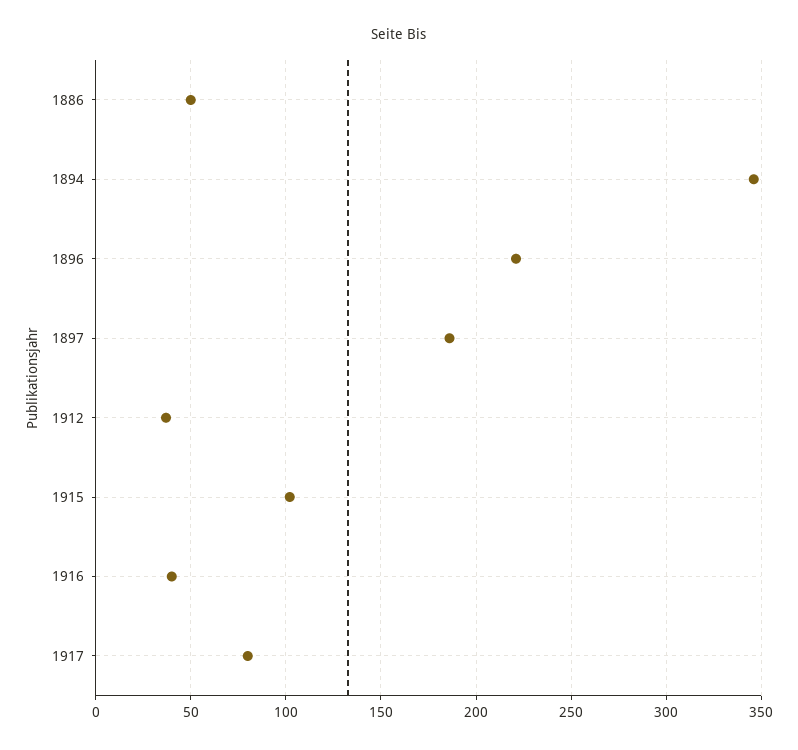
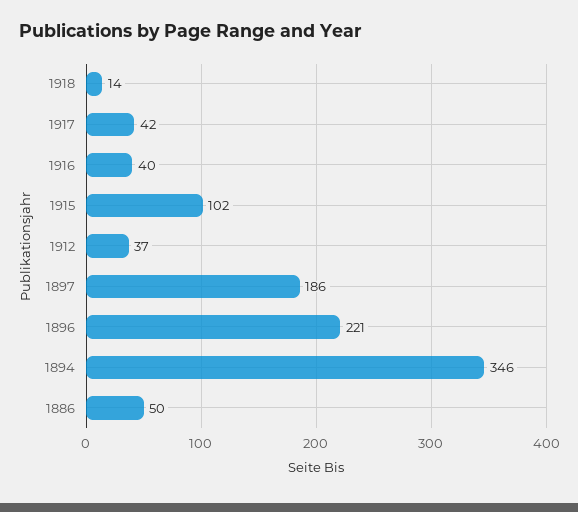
1917: 80 -> 42
1918: none -> 14

